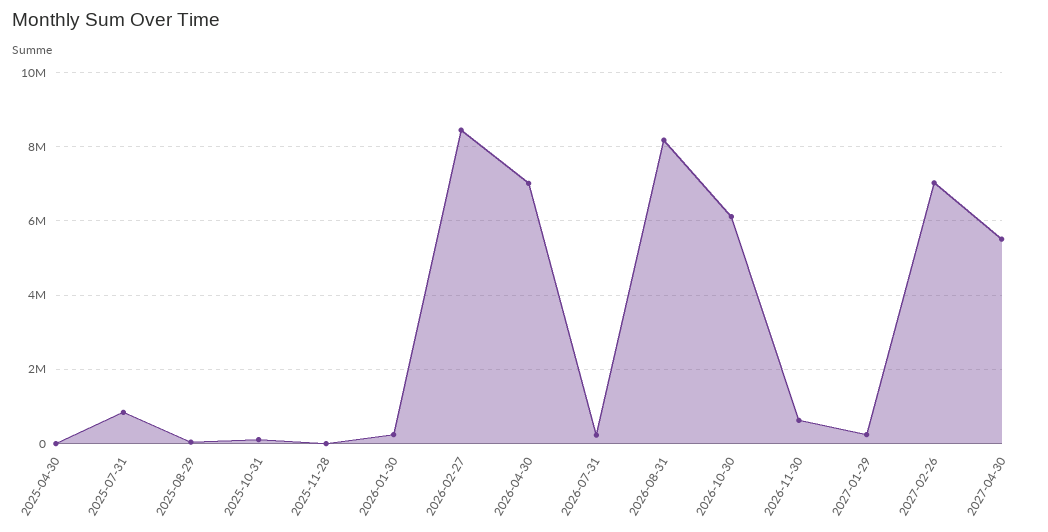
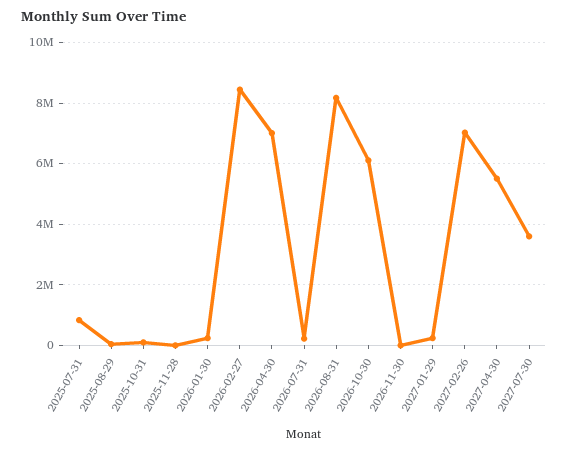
2025-04-30: 0 -> none
2026-11-30: 600000 -> 0
2027-07-30: none -> 3600000

